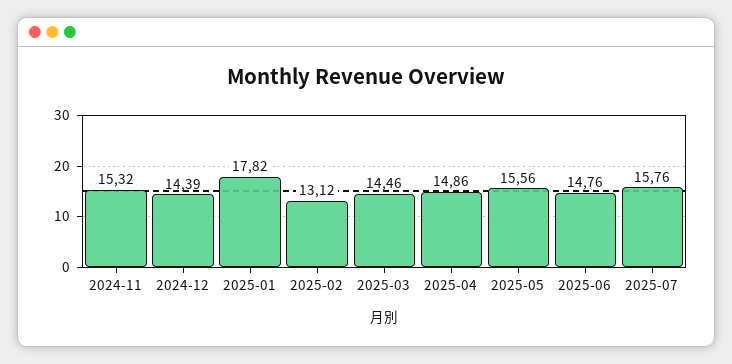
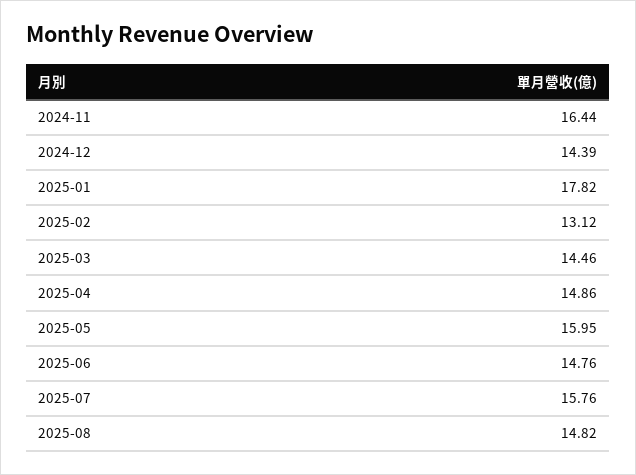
2024-11: 15.32 -> 16.44
2025-05: 15.56 -> 15.95
2025-08: none -> 14.82

